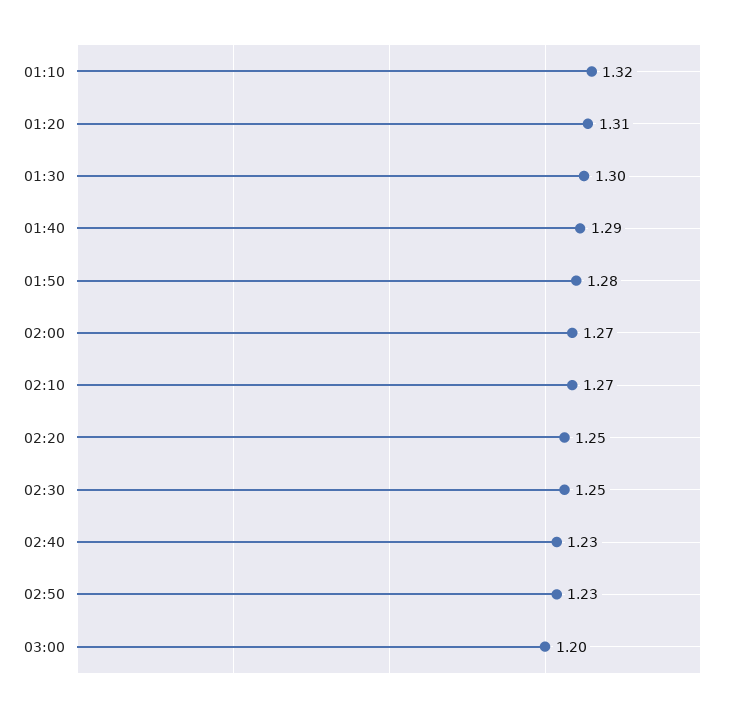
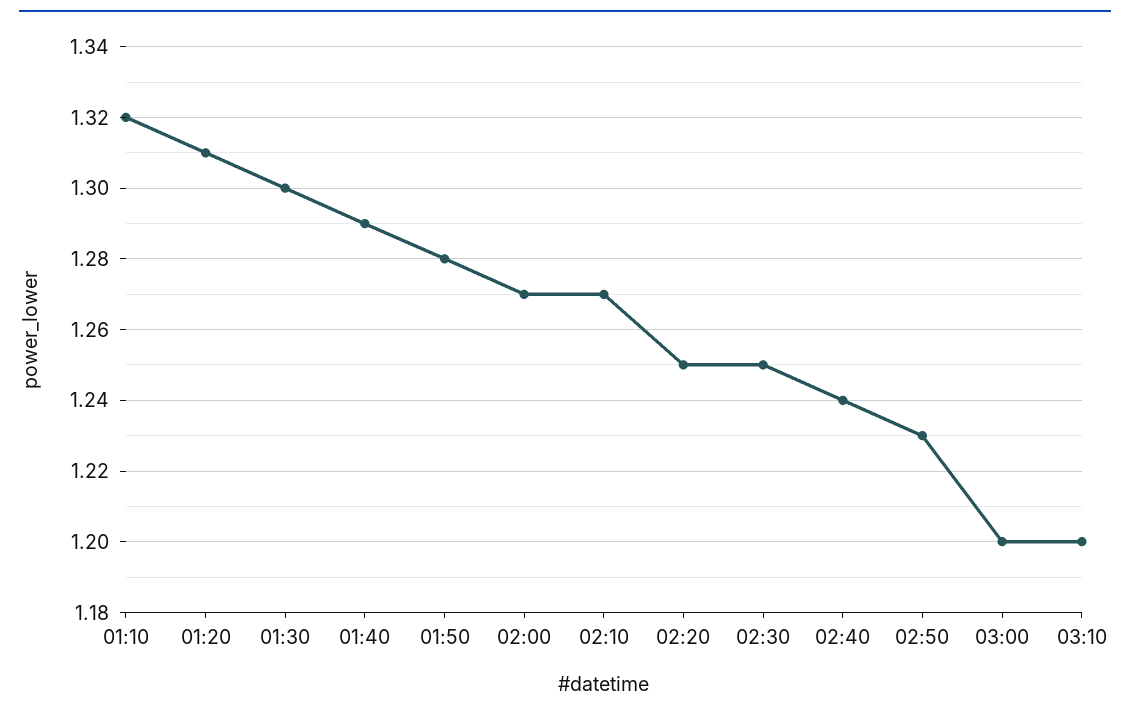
02:40: 1.23 -> 1.24
03:10: none -> 1.2

